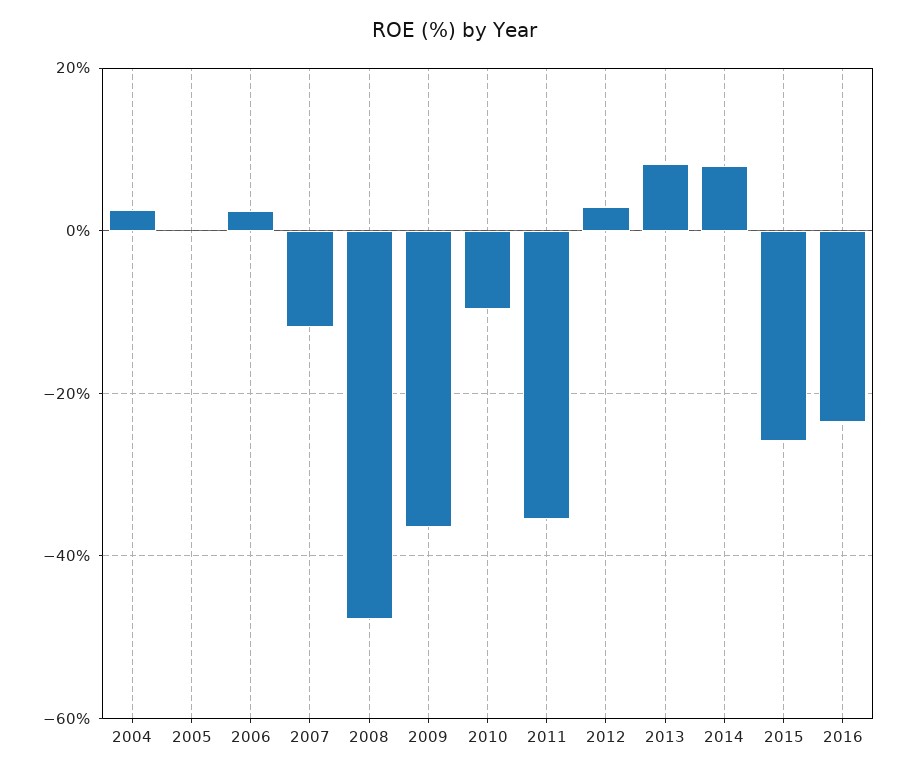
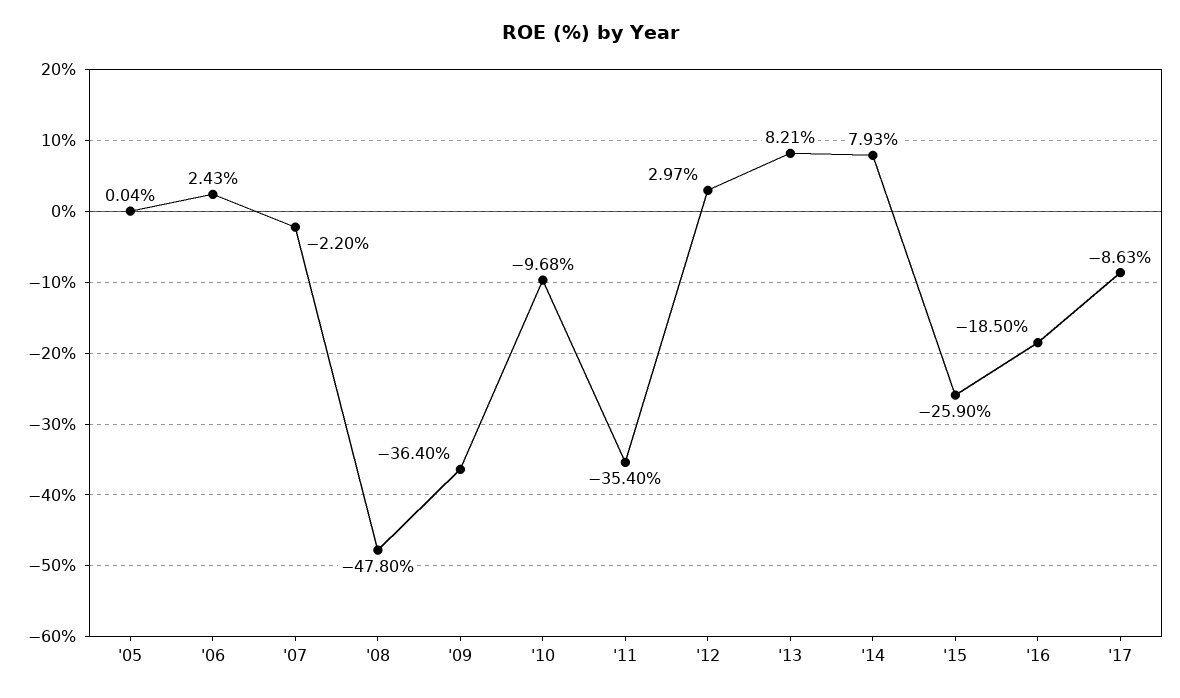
2004: 2 -> none
2007: -12 -> -2.2
2016: -24 -> -18.5
'17: none -> -8.63

